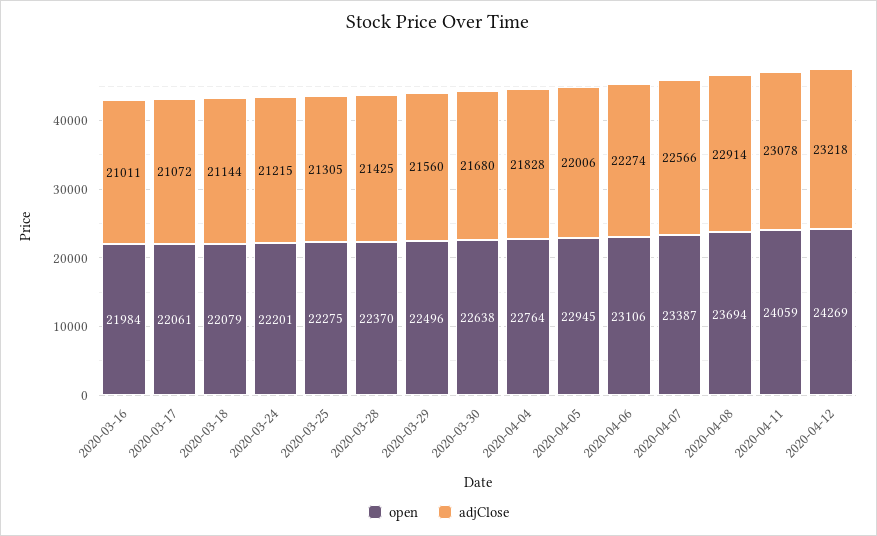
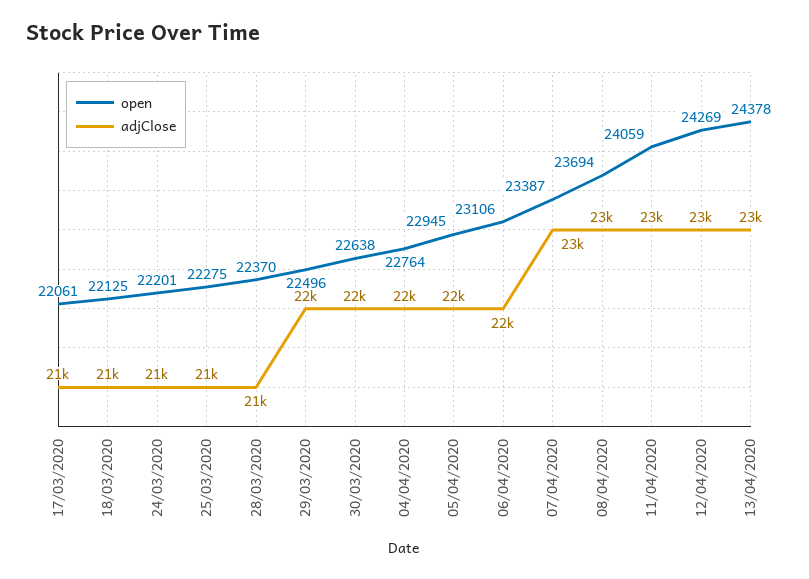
open, 2020-03-16: 21984 -> none
adjClose, 2020-03-16: 21011 -> none
open, 2020-03-18: 22079 -> 22125
open, 13/04/2020: none -> 24378
adjClose, 13/04/2020: none -> 23000

